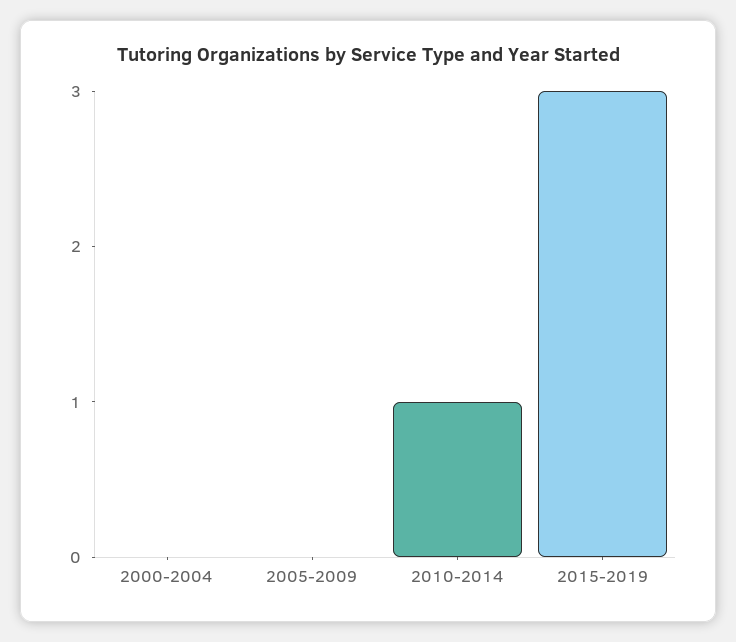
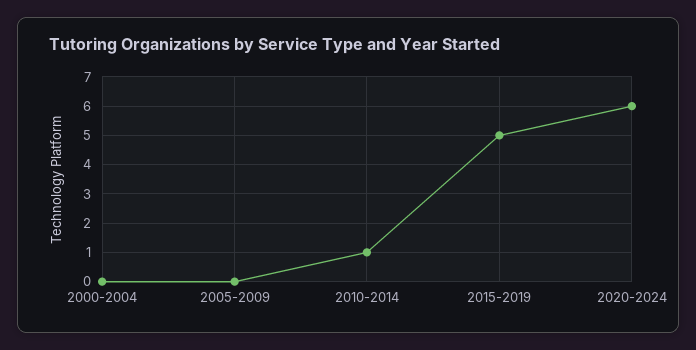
2015-2019: 3 -> 5
2020-2024: none -> 6

